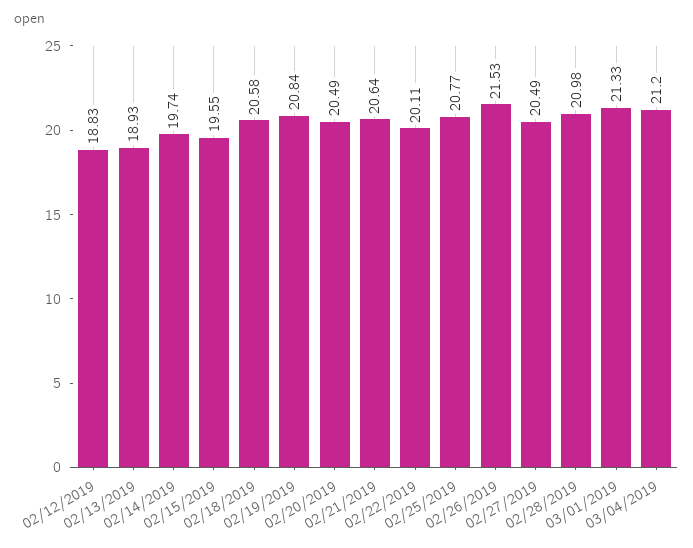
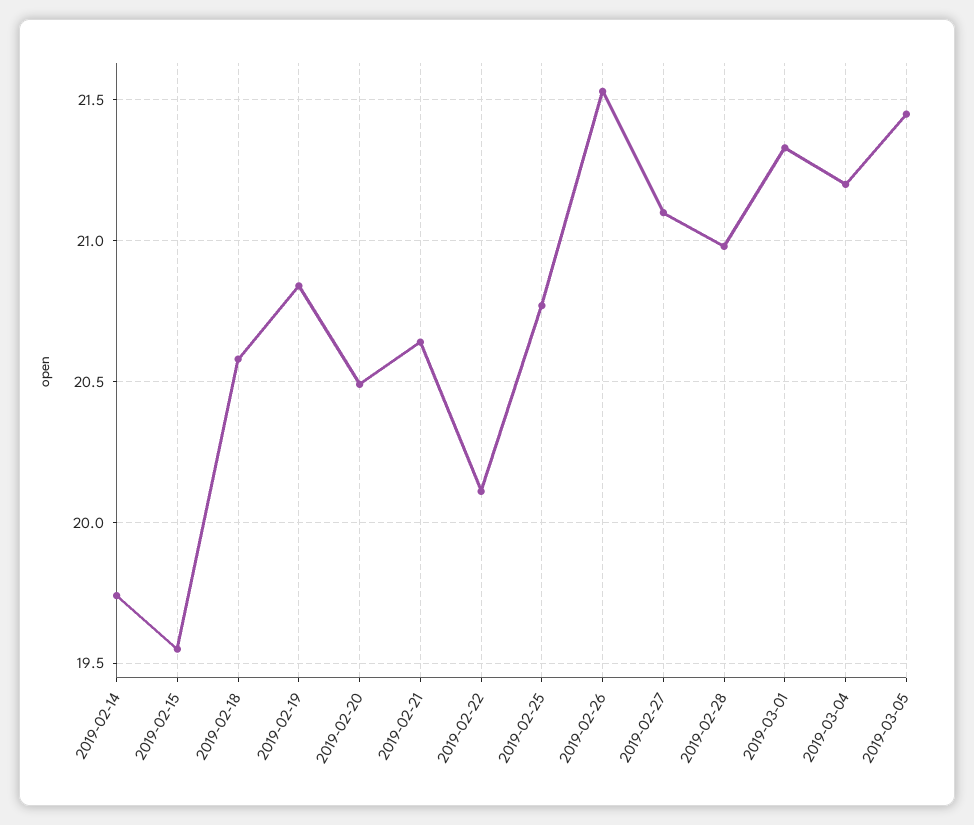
02/12/2019: 18.83 -> none
02/13/2019: 18.93 -> none
02/27/2019: 20.49 -> 21.1
2019-03-05: none -> 21.45

